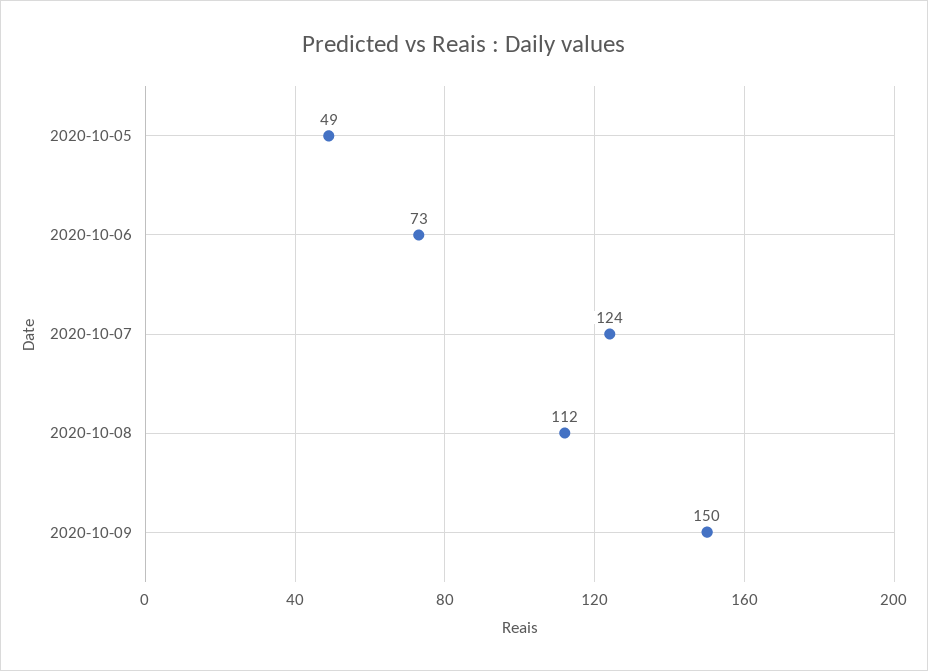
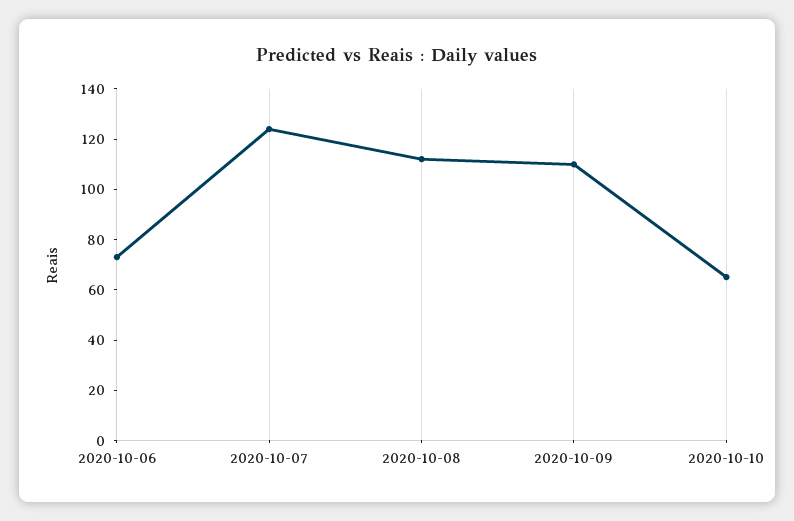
2020-10-05: 49 -> none
2020-10-09: 150 -> 110
2020-10-10: none -> 65

